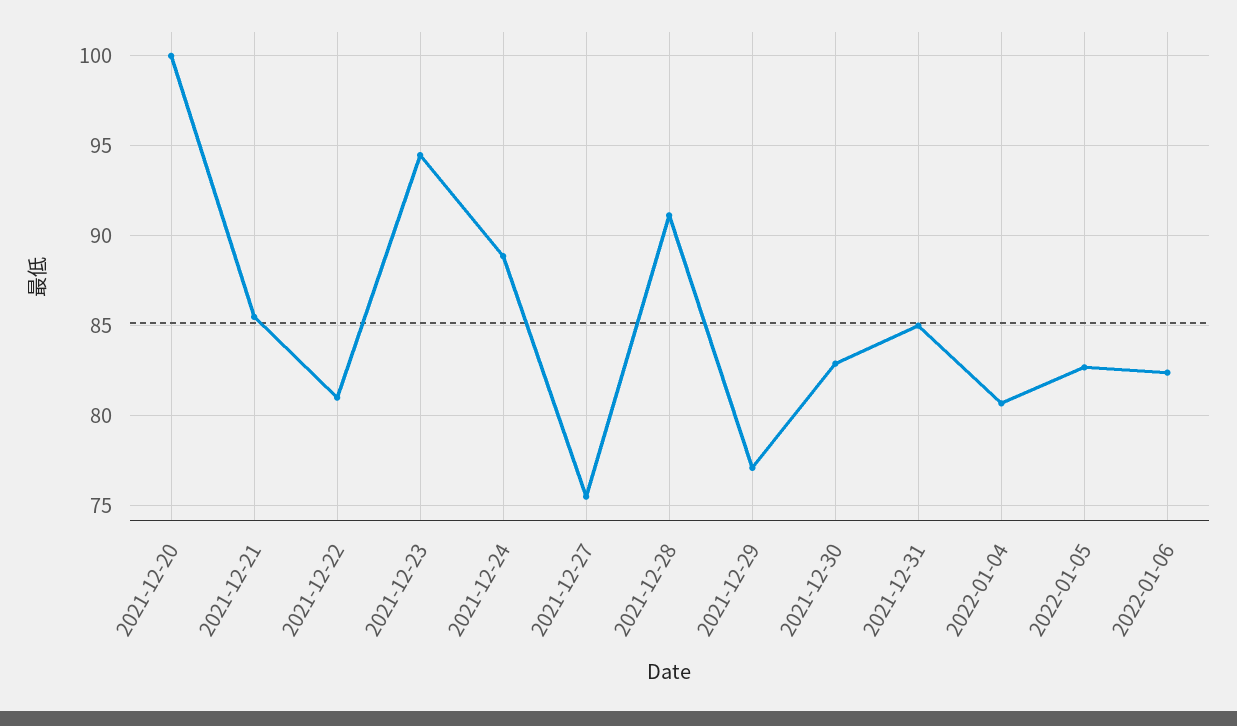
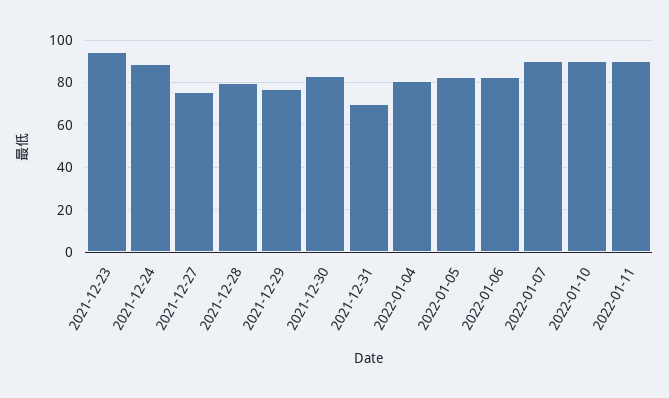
2021-12-20: 100 -> none
2021-12-21: 85.5 -> none
2021-12-22: 81 -> none
2021-12-28: 91 -> 80
2021-12-31: 85 -> 70
2022-01-07: none -> 90
2022-01-10: none -> 90
2022-01-11: none -> 90

